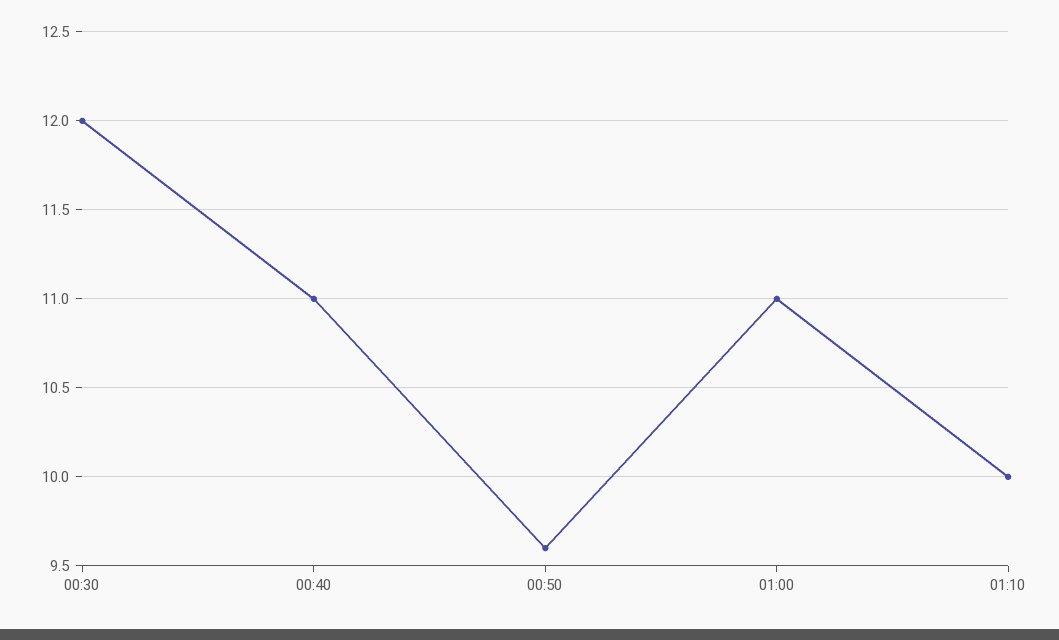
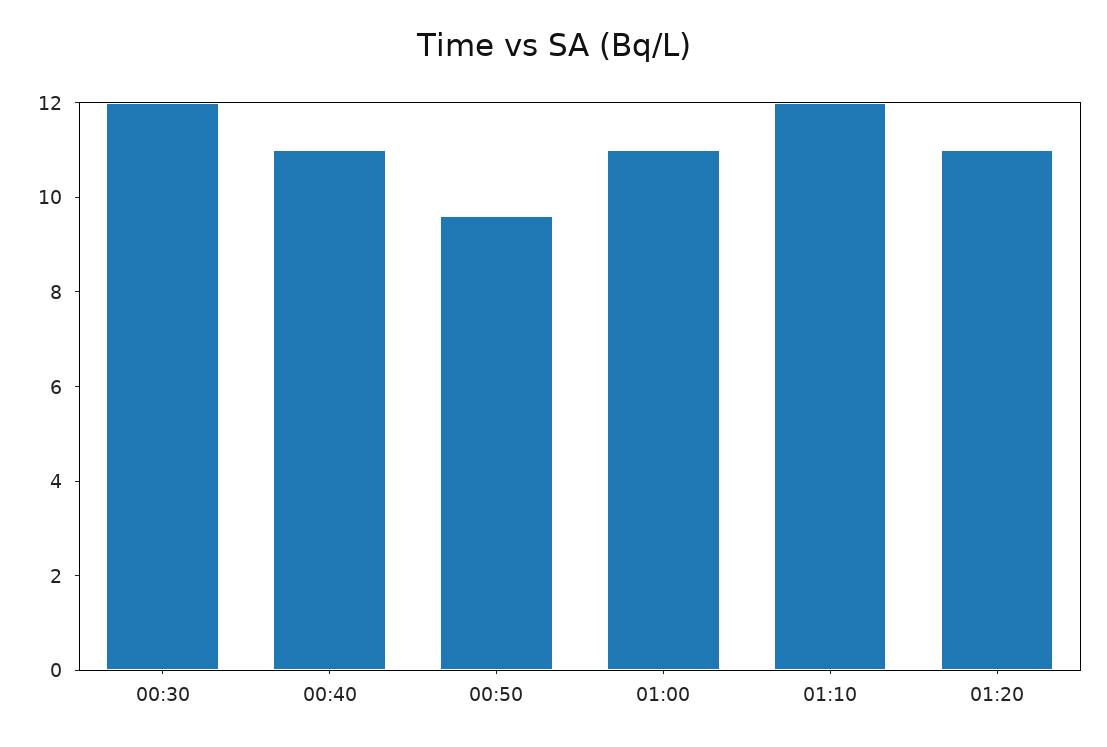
01:10: 10 -> 12
01:20: none -> 11

